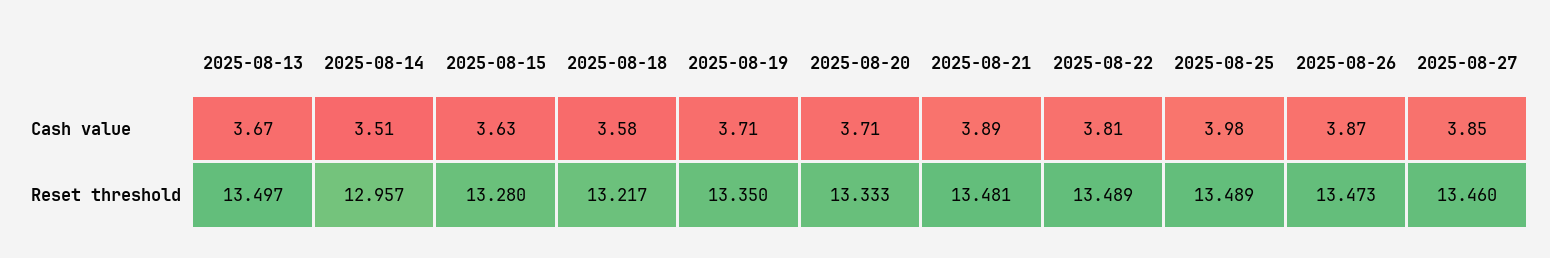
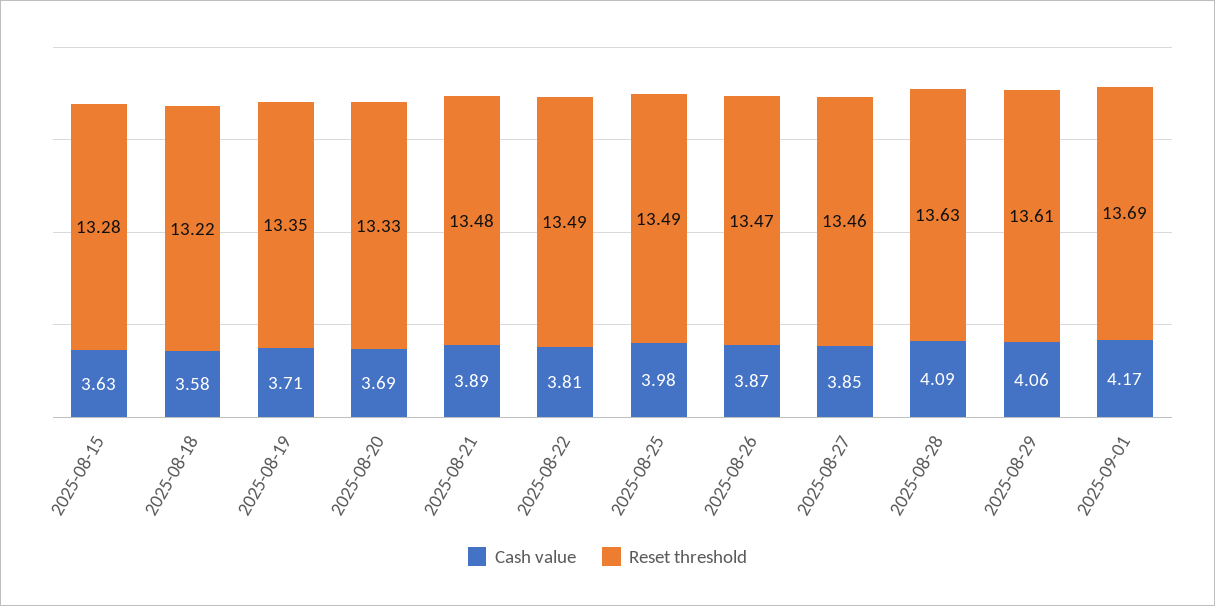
Cash value, 2025-08-13: 3.67 -> none
Cash value, 2025-08-14: 3.51 -> none
Cash value, 2025-08-20: 3.71 -> 3.69
Reset threshold, 2025-08-13: 13.497 -> none
Reset threshold, 2025-08-14: 12.957 -> none
Cash value, 2025-08-28: none -> 4.09
Reset threshold, 2025-08-28: none -> 13.63
Cash value, 2025-08-29: none -> 4.06
Reset threshold, 2025-08-29: none -> 13.61
Cash value, 2025-09-01: none -> 4.17
Reset threshold, 2025-09-01: none -> 13.69

